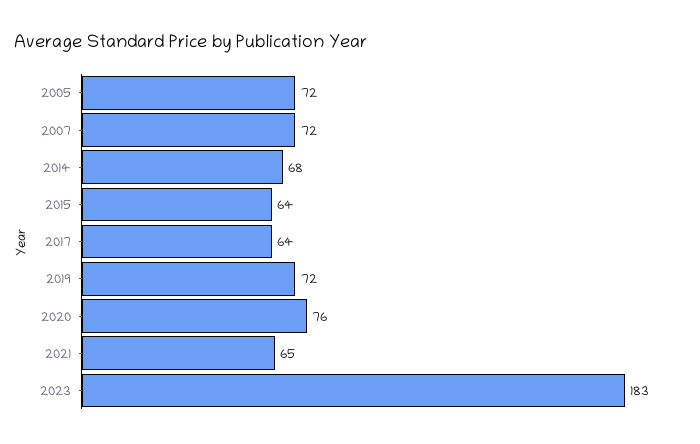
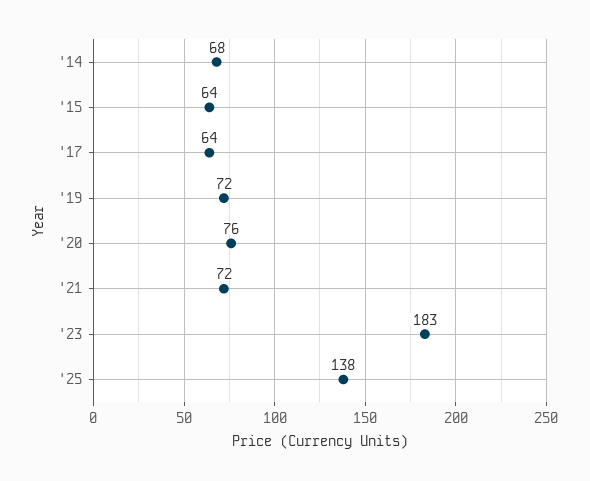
2005: 72 -> none
2007: 72 -> none
2021: 65 -> 72
'25: none -> 138

